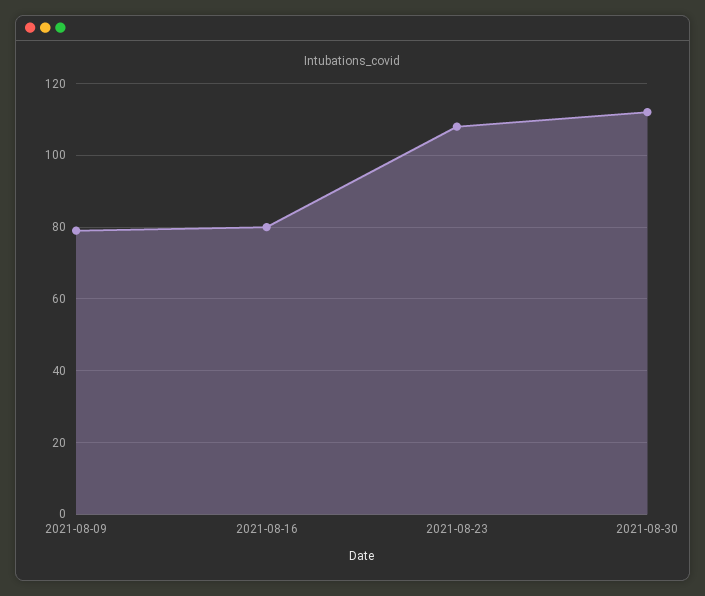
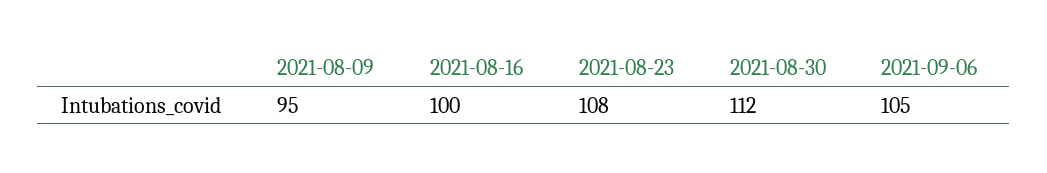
2021-08-09: 80 -> 95
2021-08-16: 80 -> 100
2021-09-06: none -> 105

